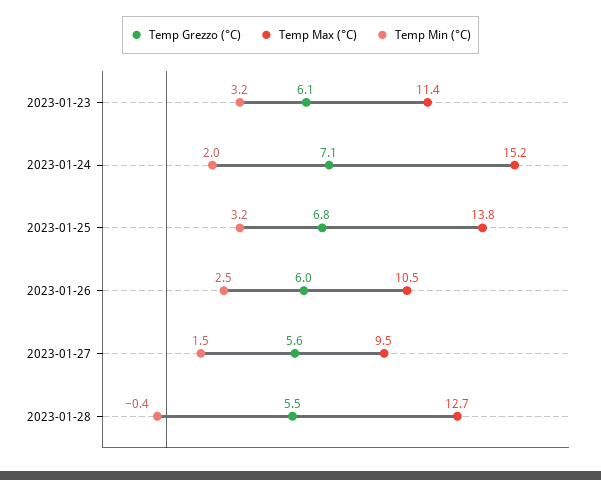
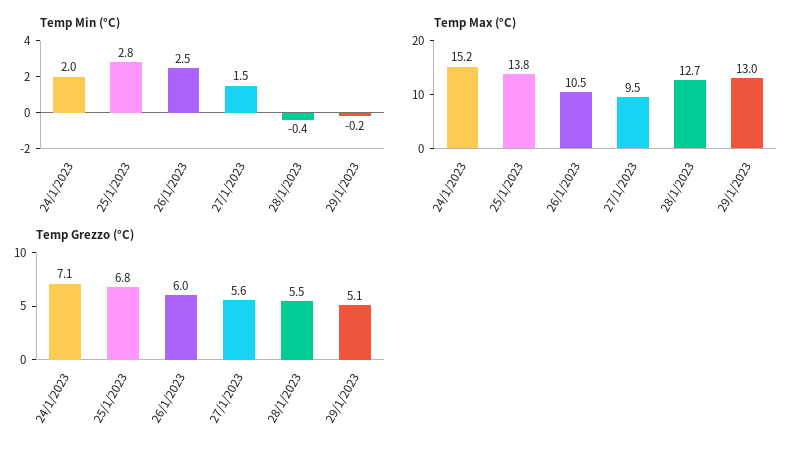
Temp Grezzo (°C), 2023-01-23: 6.1 -> none
Temp Max (°C), 2023-01-23: 11.4 -> none
Temp Min (°C), 2023-01-23: 3.2 -> none
Temp Min (°C), 2023-01-25: 3.2 -> 2.8
Temp Min (°C), 29/1/2023: none -> -0.2
Temp Max (°C), 29/1/2023: none -> 13
Temp Grezzo (°C), 29/1/2023: none -> 5.1

